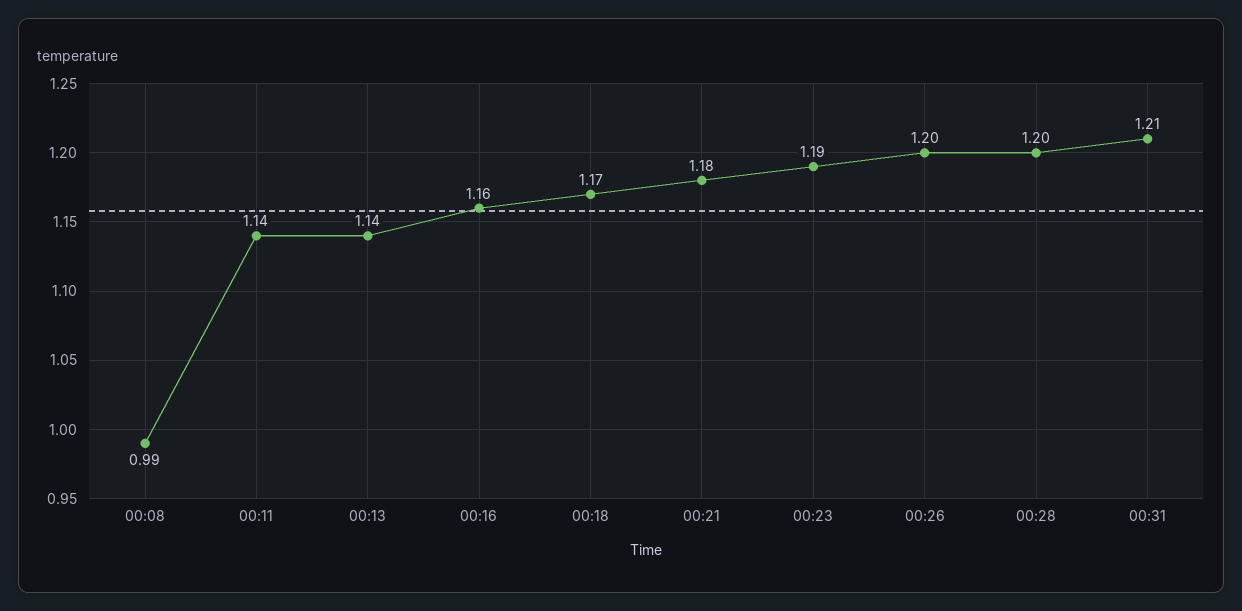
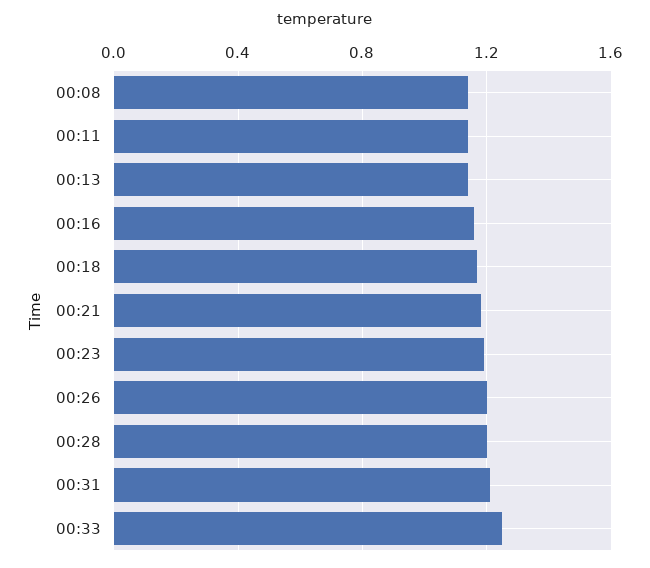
00:08: 0.99 -> 1.15
00:33: none -> 1.25

